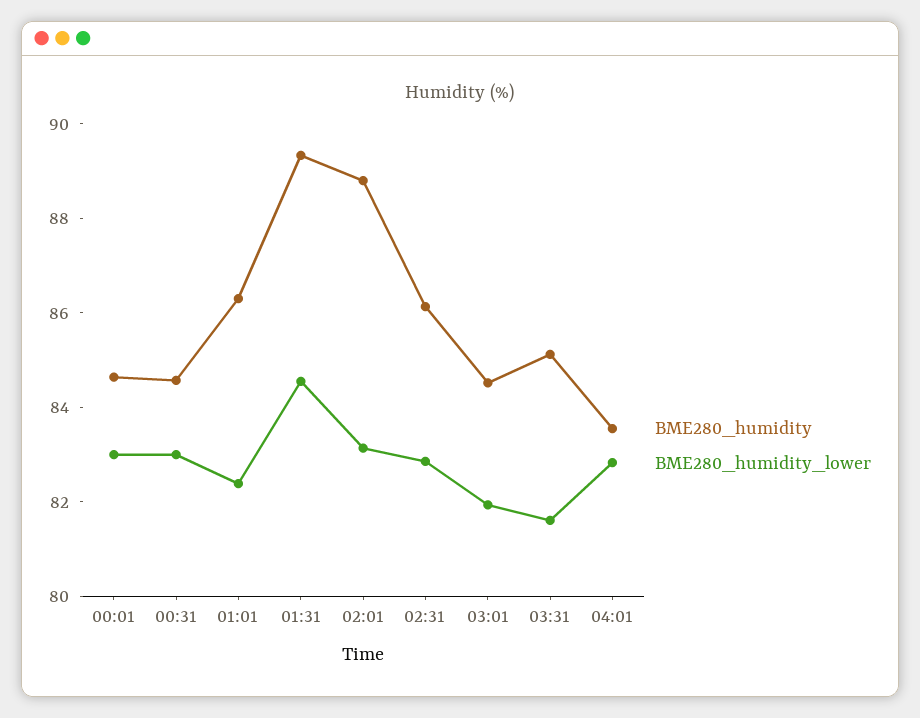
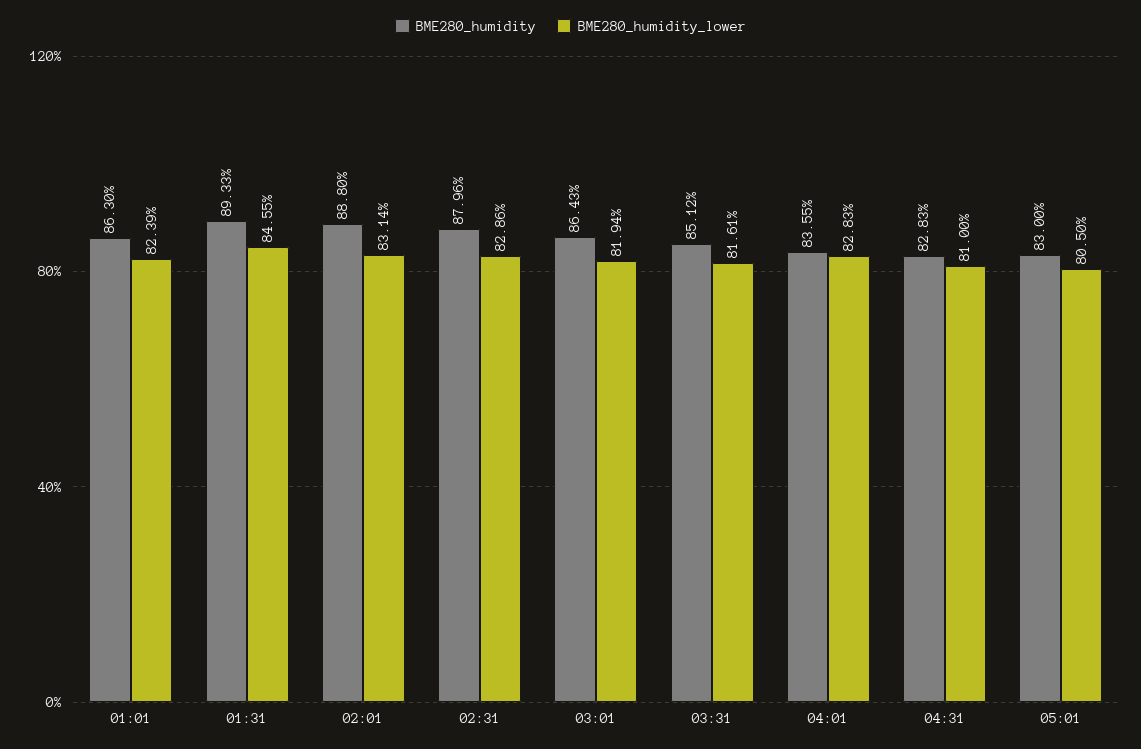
BME280_humidity, 00:01: 84.5 -> none
BME280_humidity_lower, 00:01: 83 -> none
BME280_humidity, 00:31: 84.5 -> none
BME280_humidity_lower, 00:31: 83 -> none
BME280_humidity, 02:31: 86 -> 87.96
BME280_humidity, 03:01: 84.5 -> 86.43
BME280_humidity, 04:31: none -> 82.83
BME280_humidity_lower, 04:31: none -> 81
BME280_humidity, 05:01: none -> 83
BME280_humidity_lower, 05:01: none -> 80.5

